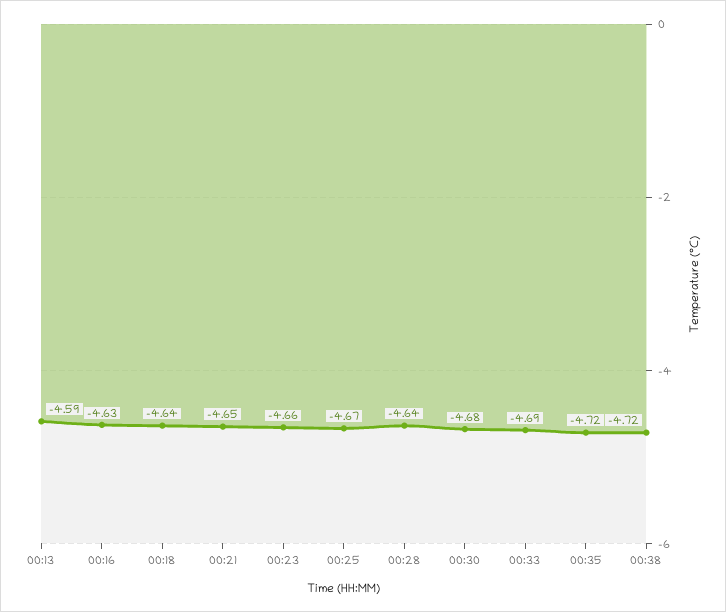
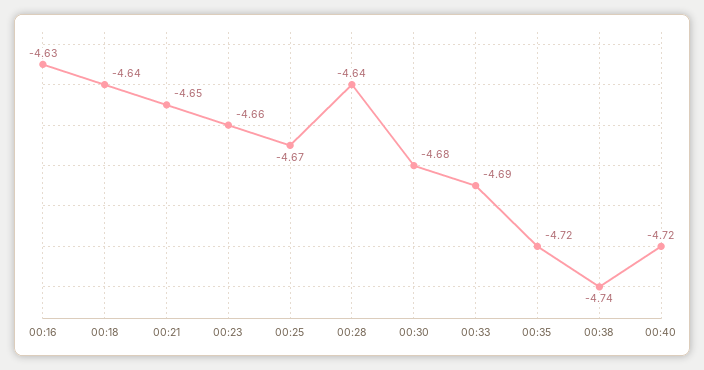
00:13: -4.59 -> none
00:38: -4.72 -> -4.74
00:40: none -> -4.72

